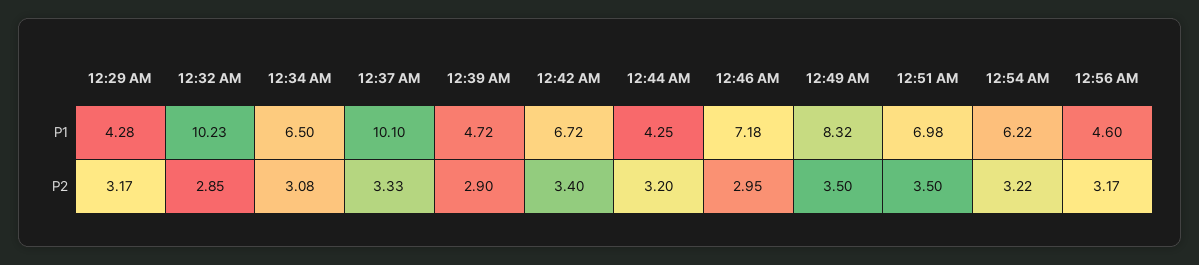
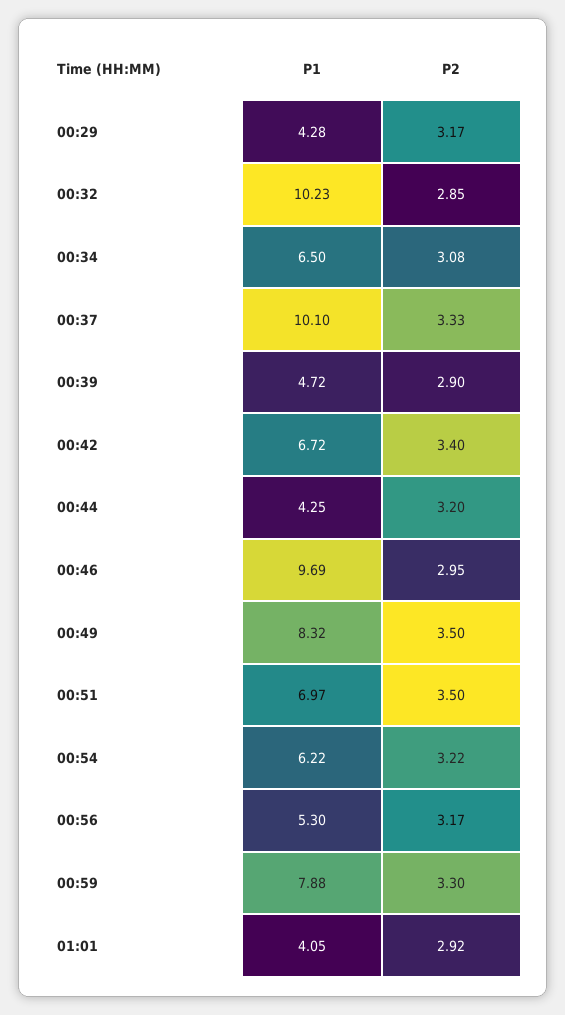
12:46 AM, P1: 7.18 -> 9.69
12:51 AM, P1: 6.98 -> 6.97
12:56 AM, P1: 4.6 -> 5.3
00:59, P1: none -> 7.88
00:59, P2: none -> 3.3
01:01, P1: none -> 4.05
01:01, P2: none -> 2.92

